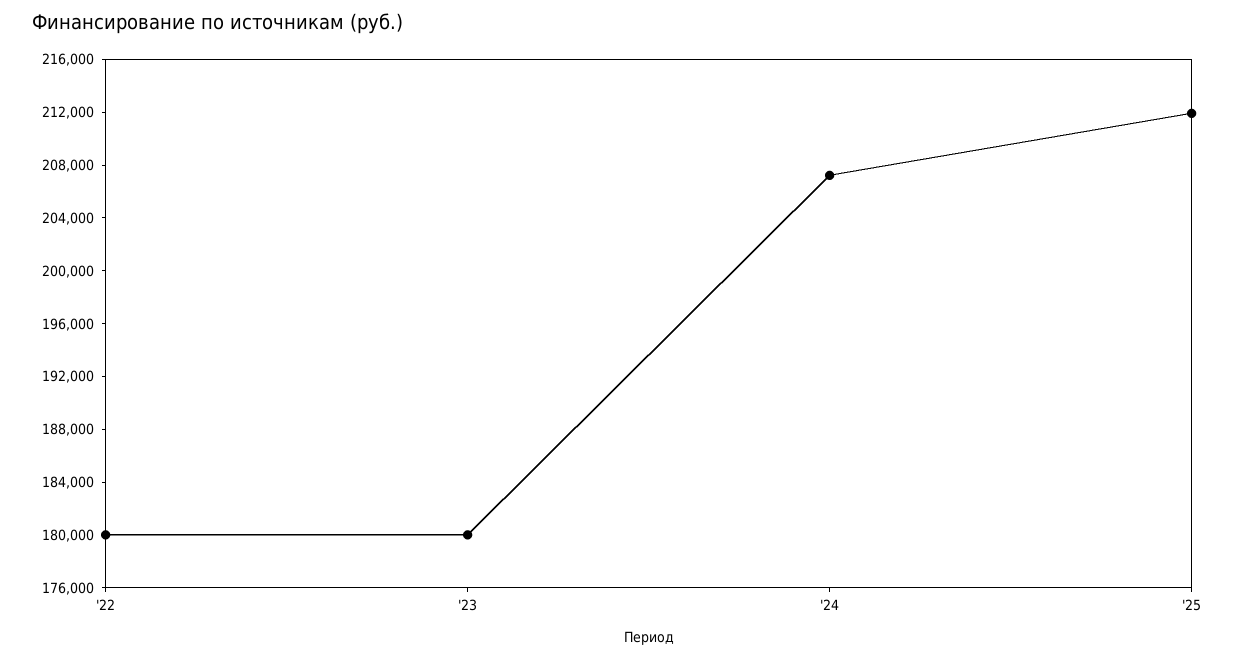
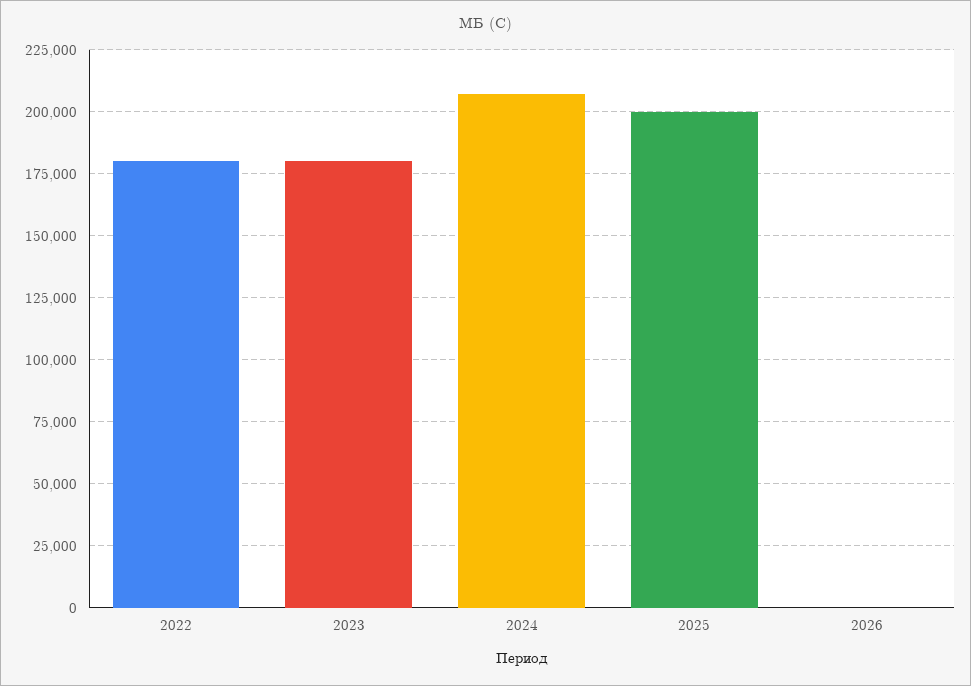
'25: 212000 -> 200000
2026: none -> 0

